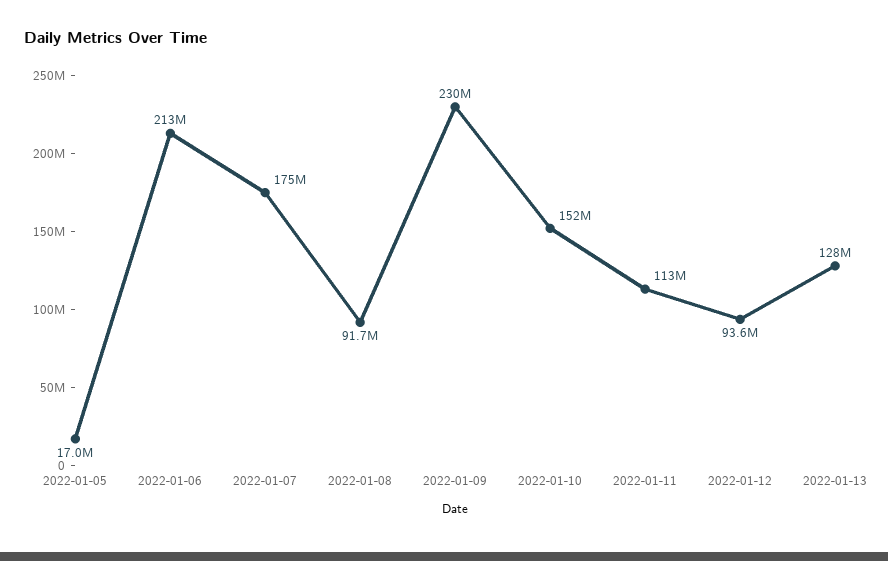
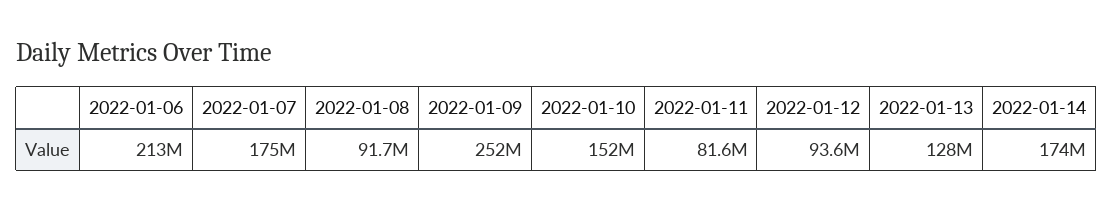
2022-01-05: 17000000 -> none
2022-01-09: 230000000 -> 252000000
2022-01-11: 113000000 -> 81600000
2022-01-14: none -> 174000000

